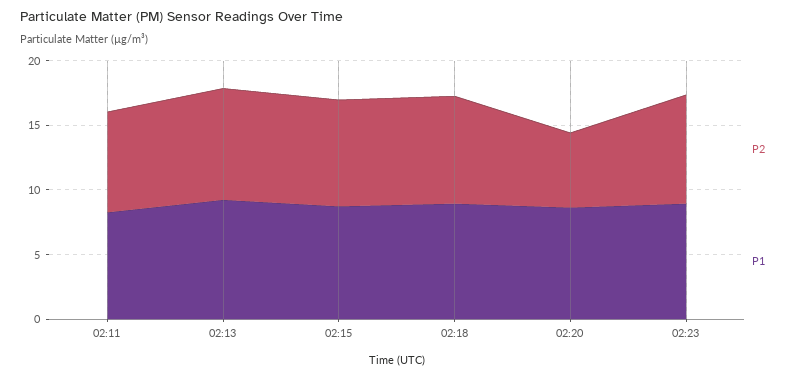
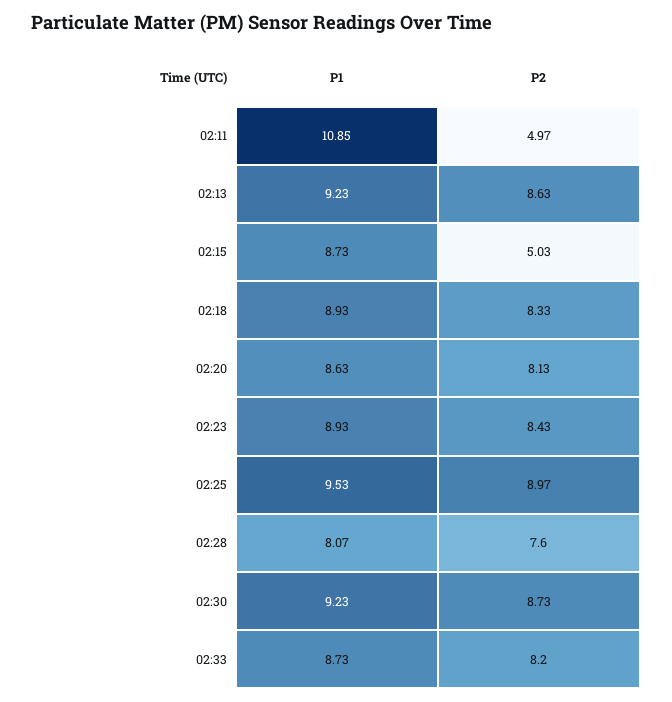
P2, 02:11: 8 -> 4.97
P1, 02:11: 8 -> 10.85
P2, 02:15: 8 -> 5.03
P2, 02:20: 6 -> 8.13
P1, 02:25: none -> 9.53
P2, 02:25: none -> 8.97
P1, 02:28: none -> 8.07
P2, 02:28: none -> 7.6
P1, 02:30: none -> 9.23
P2, 02:30: none -> 8.73
P1, 02:33: none -> 8.73
P2, 02:33: none -> 8.2

